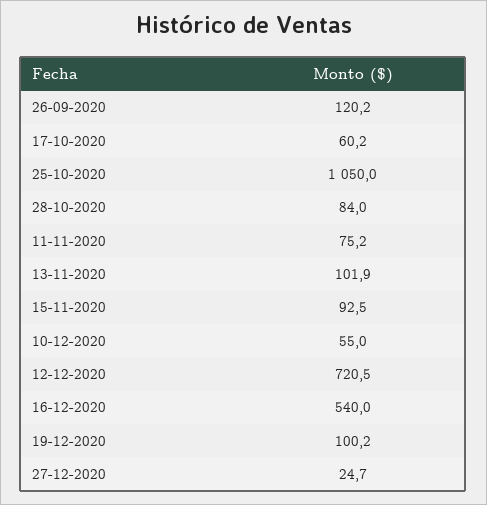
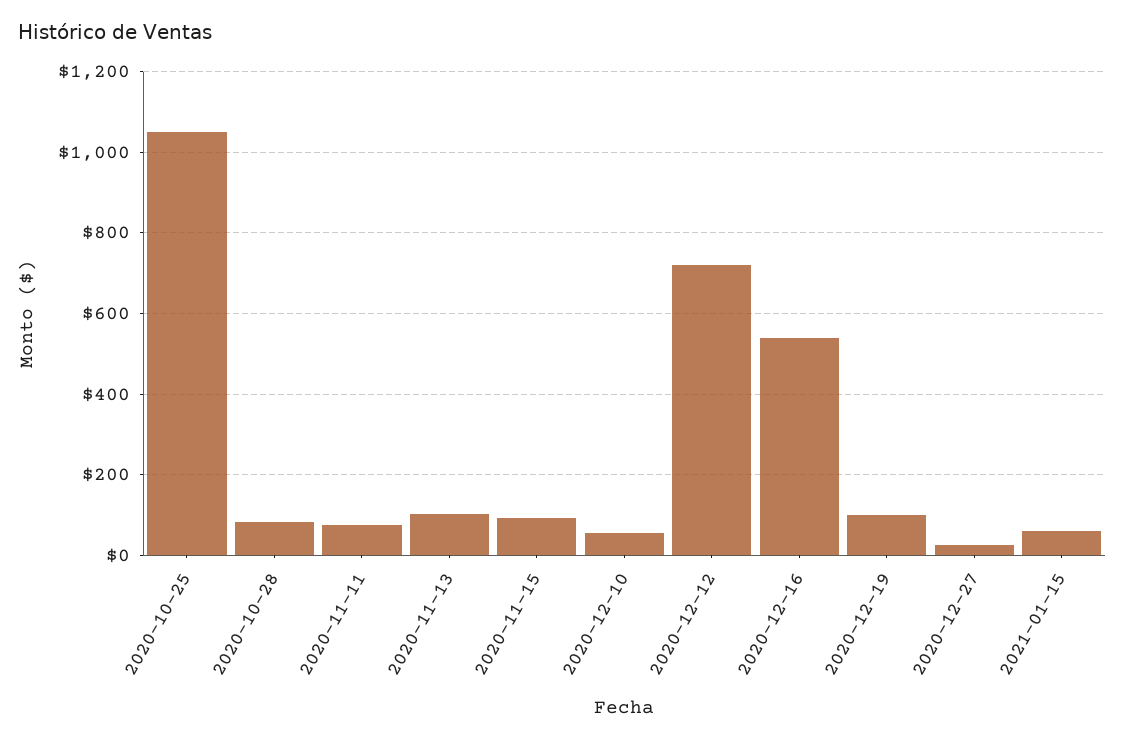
26-09-2020: 120.2 -> none
17-10-2020: 60.2 -> none
2021-01-15: none -> 60

